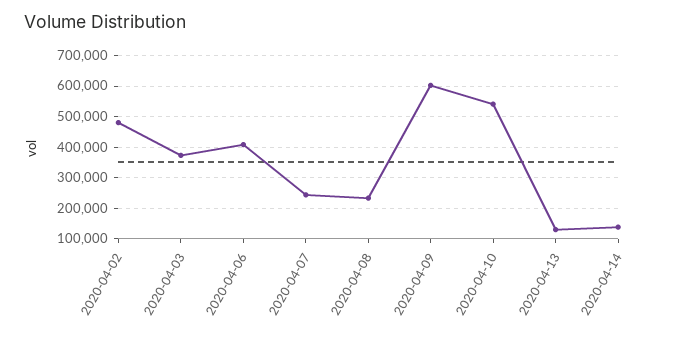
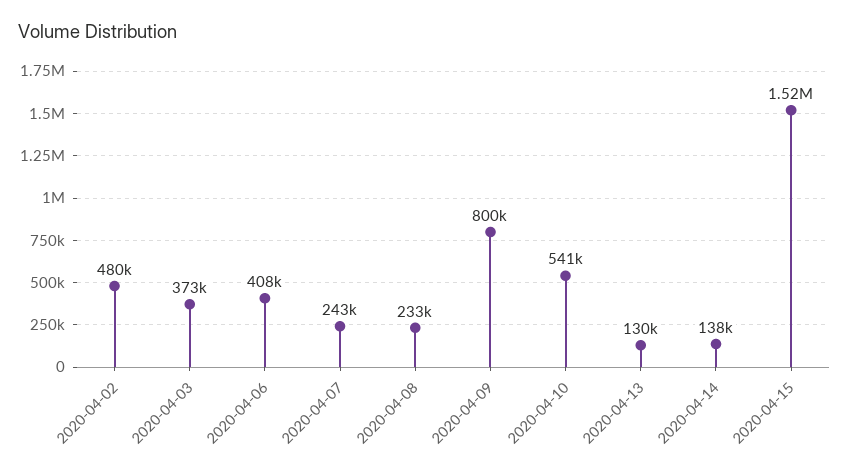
2020-04-09: 600000 -> 800000
2020-04-15: none -> 1520000

